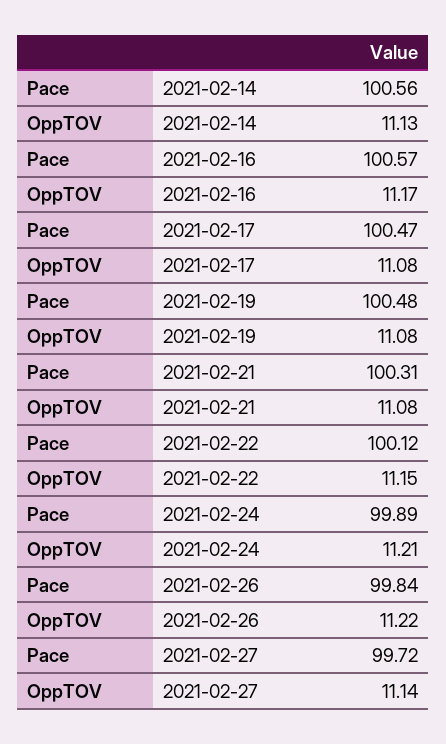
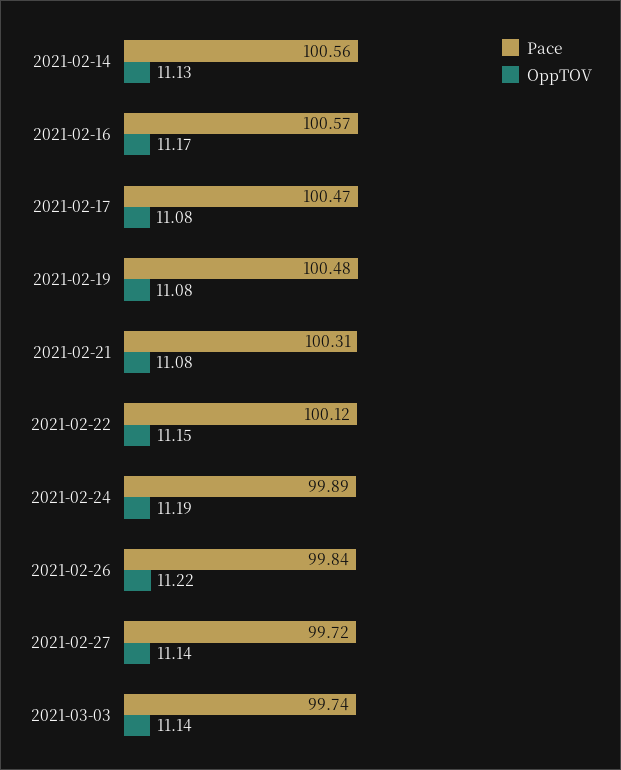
OppTOV, 2021-02-24: 11.21 -> 11.19
Pace, 2021-03-03: none -> 99.74
OppTOV, 2021-03-03: none -> 11.14

